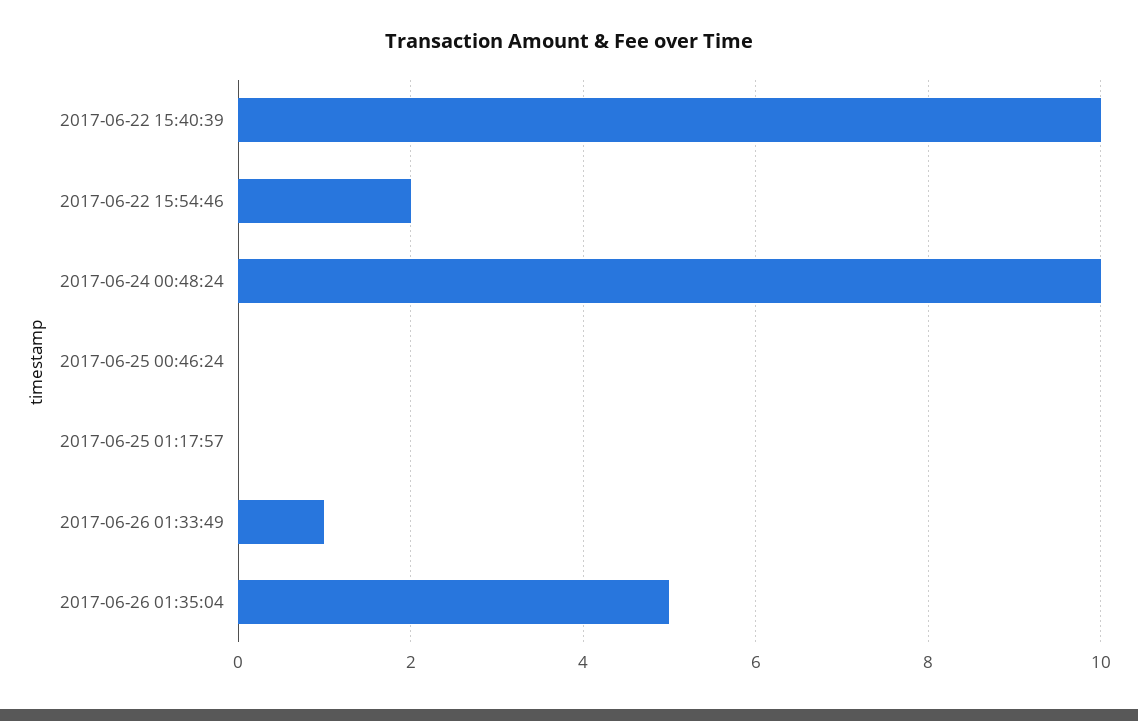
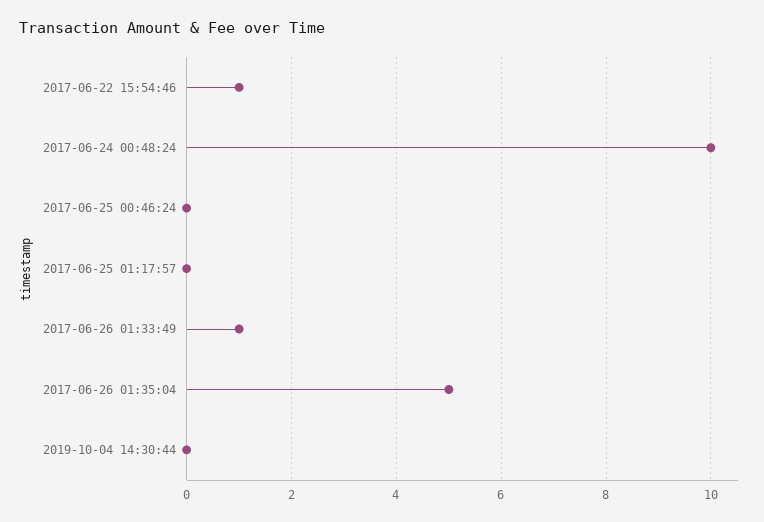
2017-06-22 15:40:39: 10 -> none
2017-06-22 15:54:46: 2 -> 1
2019-10-04 14:30:44: none -> 0

